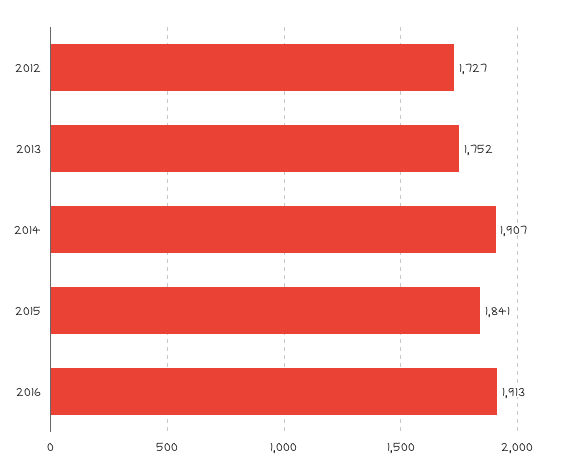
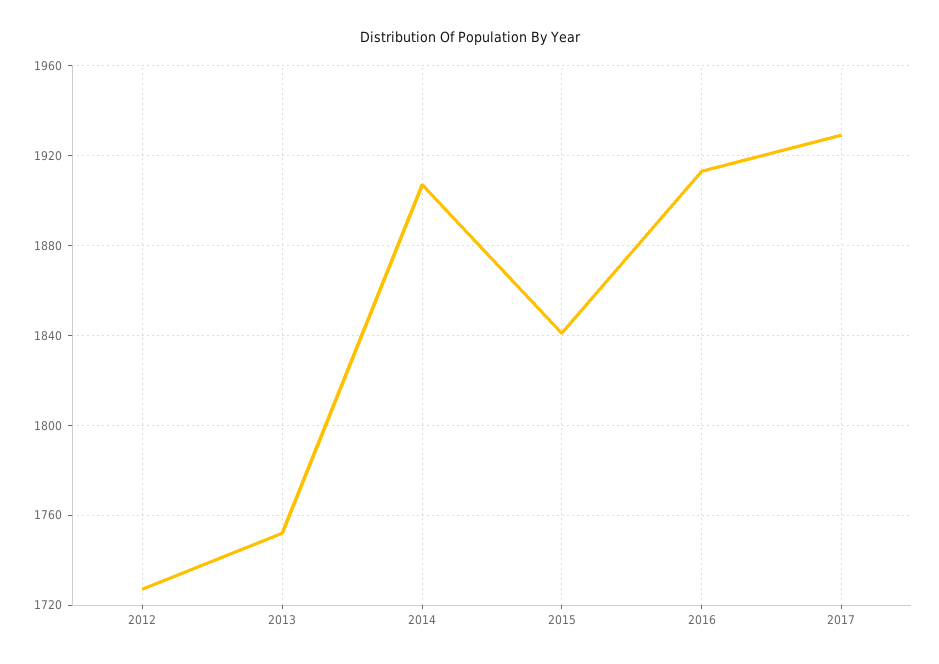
2017: none -> 1930

